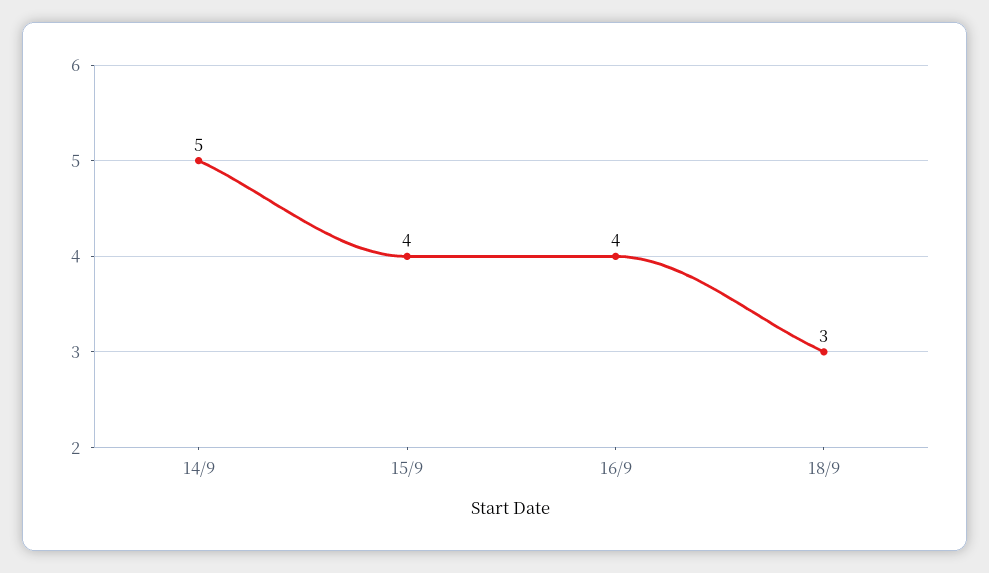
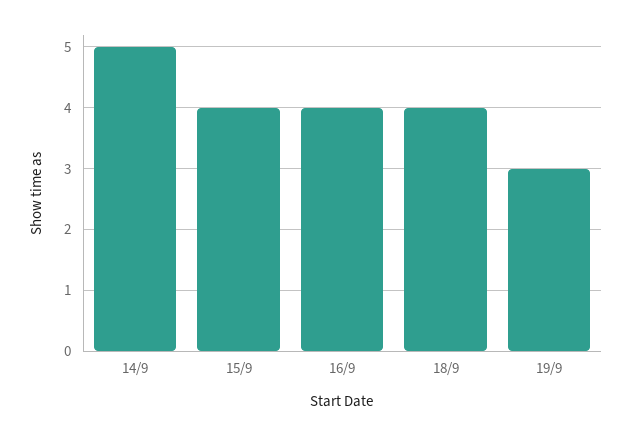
18/9: 3 -> 4
19/9: none -> 3

